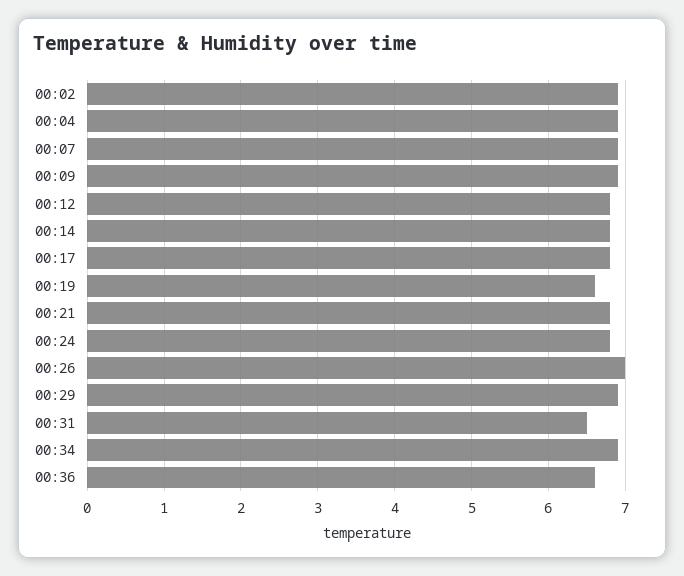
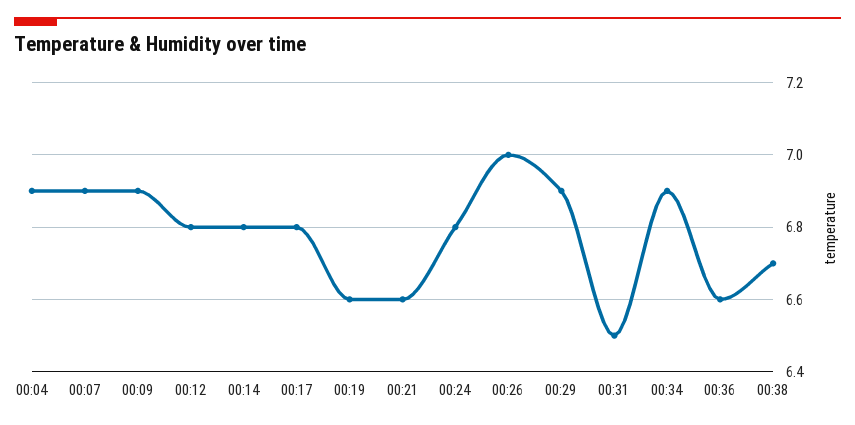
00:02: 6.9 -> none
00:21: 6.8 -> 6.6
00:38: none -> 6.7

